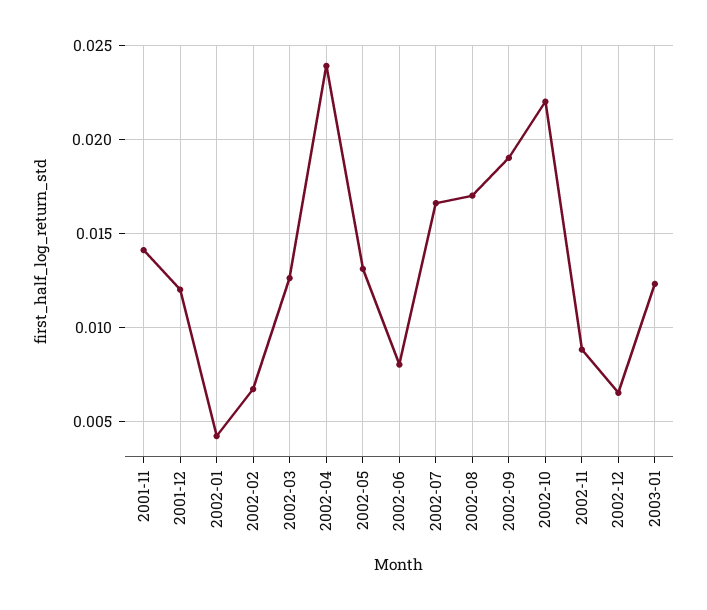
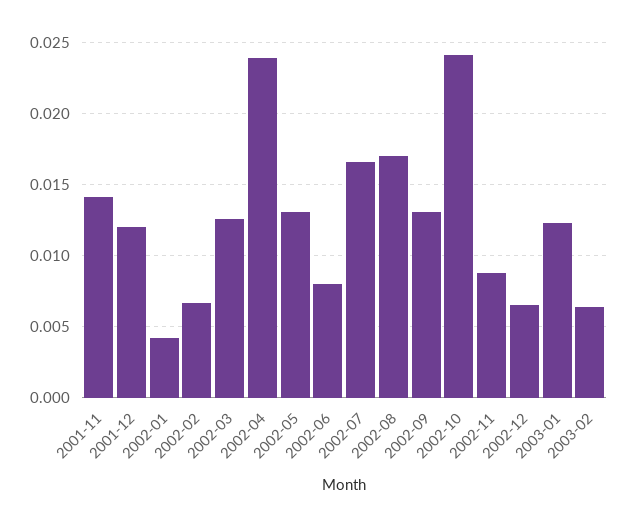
2002-09: 0.019 -> 0.013
2002-10: 0.022 -> 0.024
2003-02: none -> 0.0065

